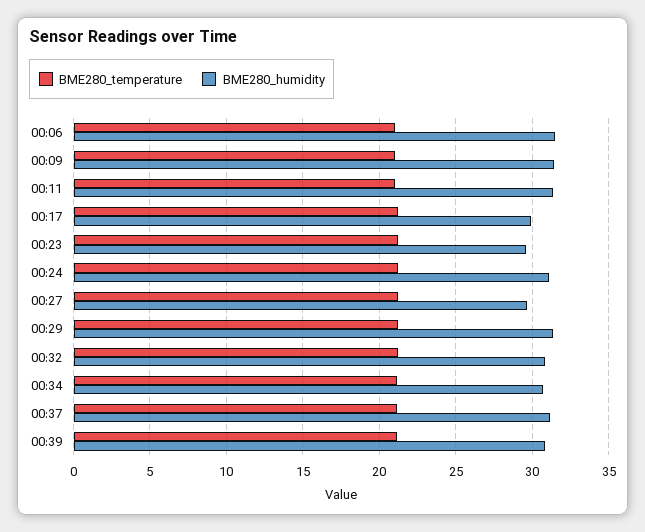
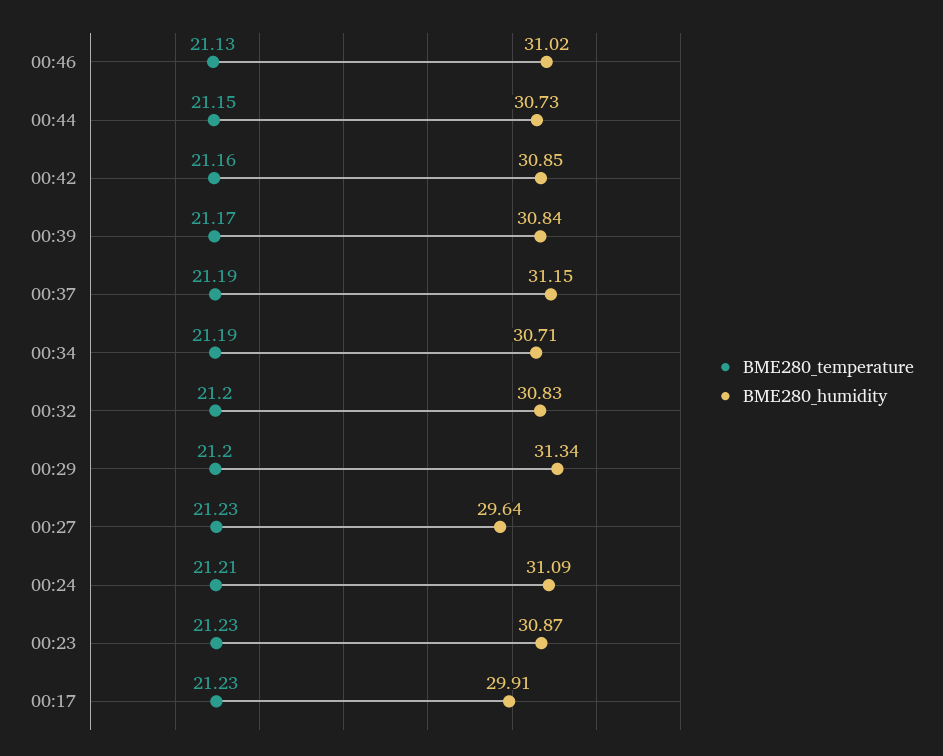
BME280_temperature, 00:06: 21 -> none
BME280_humidity, 00:06: 31.5 -> none
BME280_temperature, 00:09: 21 -> none
BME280_humidity, 00:09: 31.5 -> none
BME280_temperature, 00:11: 21 -> none
BME280_humidity, 00:11: 31.5 -> none
BME280_humidity, 00:23: 29.5 -> 30.87
BME280_temperature, 00:46: none -> 21.13
BME280_humidity, 00:46: none -> 31.02
BME280_temperature, 00:44: none -> 21.15
BME280_humidity, 00:44: none -> 30.73
BME280_temperature, 00:42: none -> 21.16
BME280_humidity, 00:42: none -> 30.85

